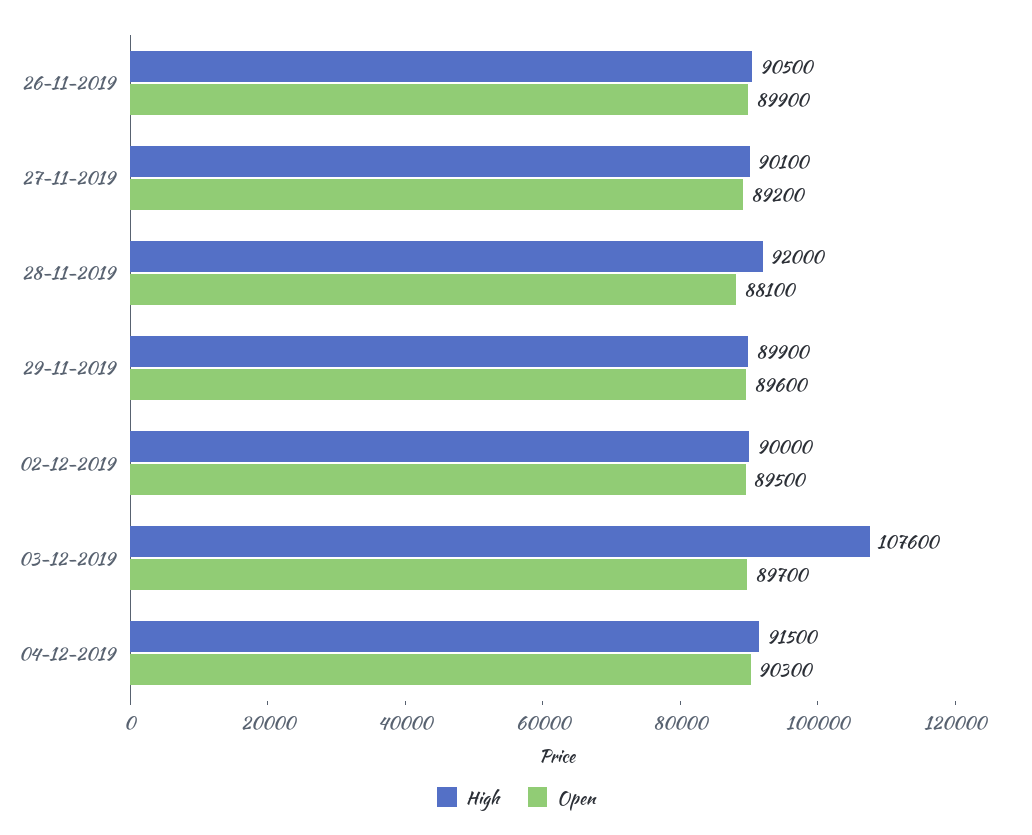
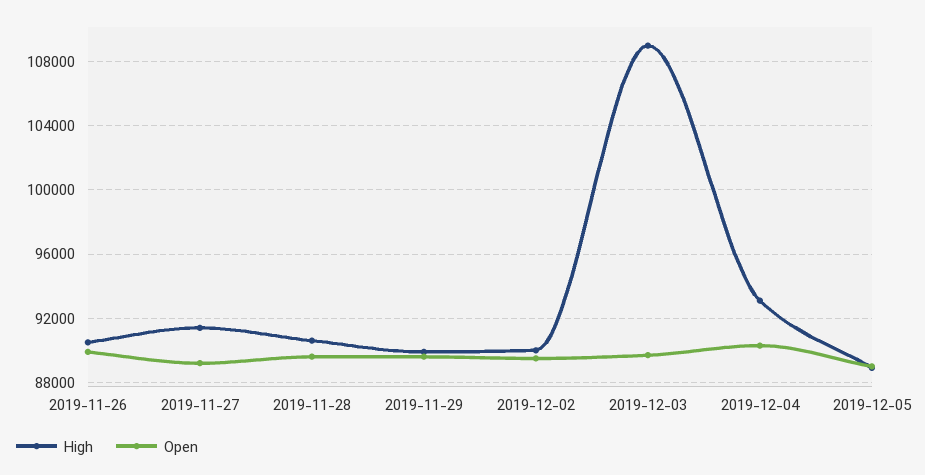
High, 27-11-2019: 90100 -> 91500
High, 28-11-2019: 92000 -> 90500
Open, 28-11-2019: 88100 -> 89500
High, 03-12-2019: 107600 -> 109000
High, 04-12-2019: 91500 -> 93000
High, 2019-12-05: none -> 89000
Open, 2019-12-05: none -> 89000

